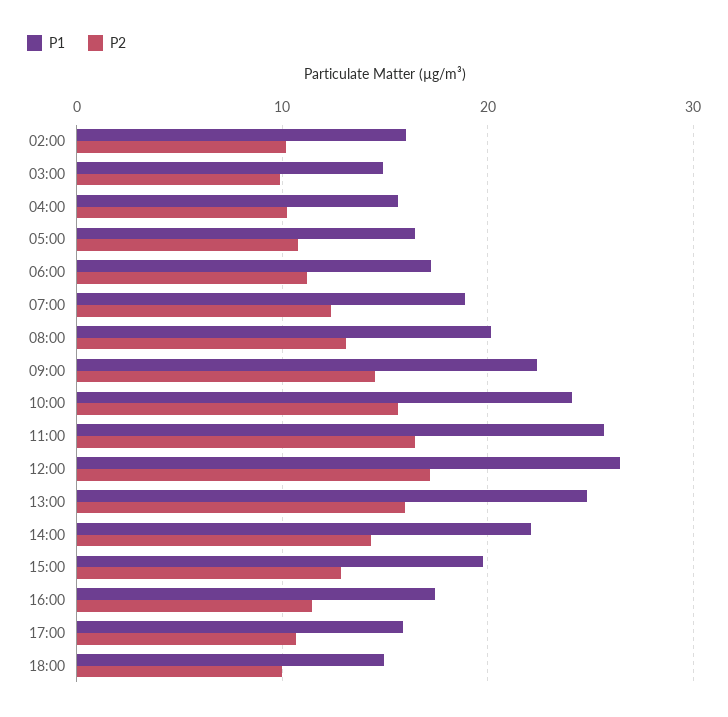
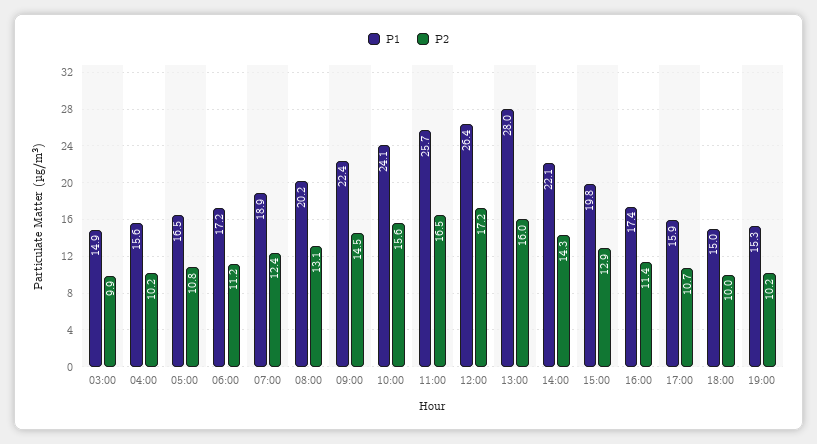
P1, 02:00: 16 -> none
P2, 02:00: 10 -> none
P1, 13:00: 25 -> 28
P1, 19:00: none -> 15.3
P2, 19:00: none -> 10.2

